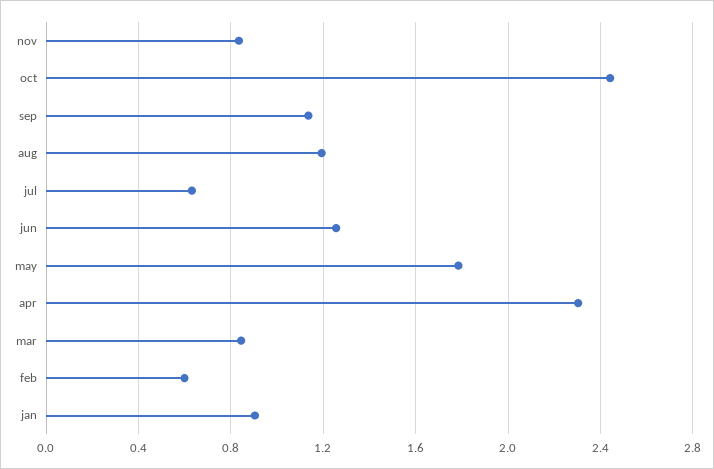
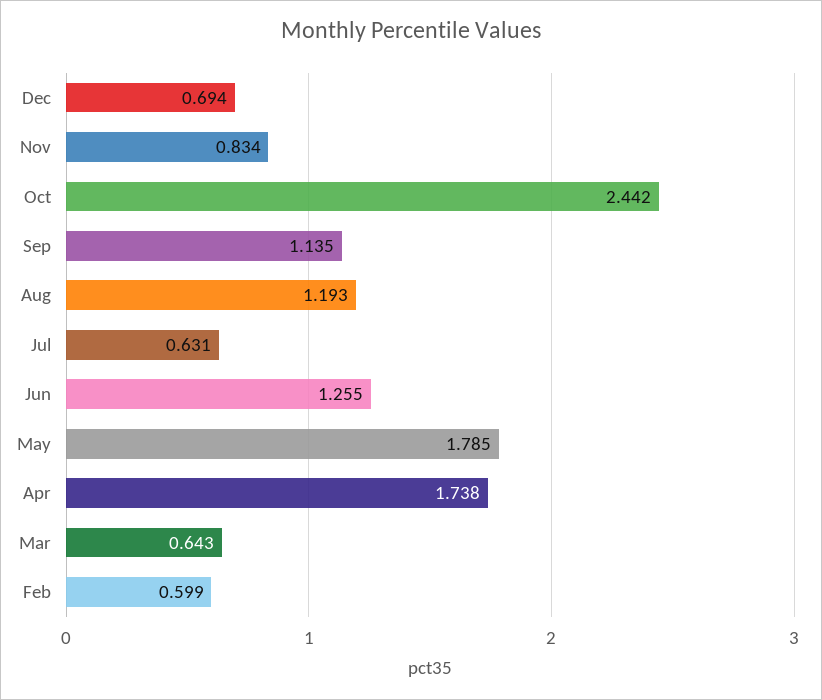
apr: 2.3 -> 1.738
mar: 0.85 -> 0.643
jan: 0.9 -> none
Dec: none -> 0.694

